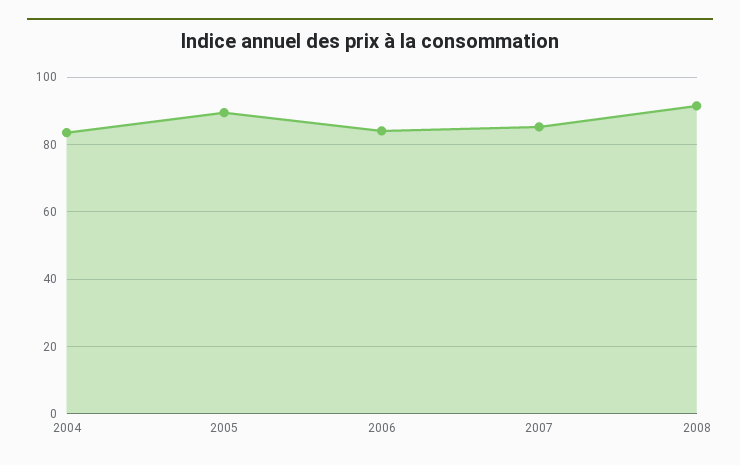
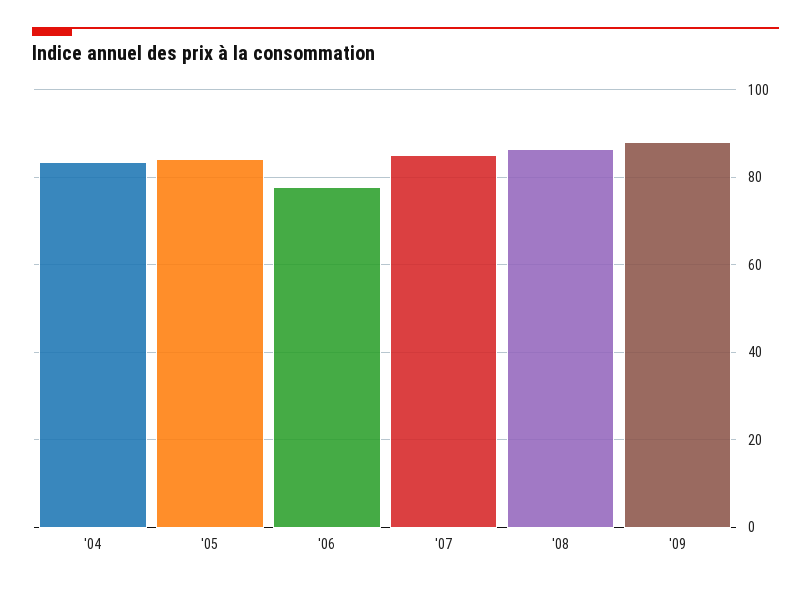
2005: 90 -> 84
2006: 84 -> 78
2008: 92 -> 86
'09: none -> 88

